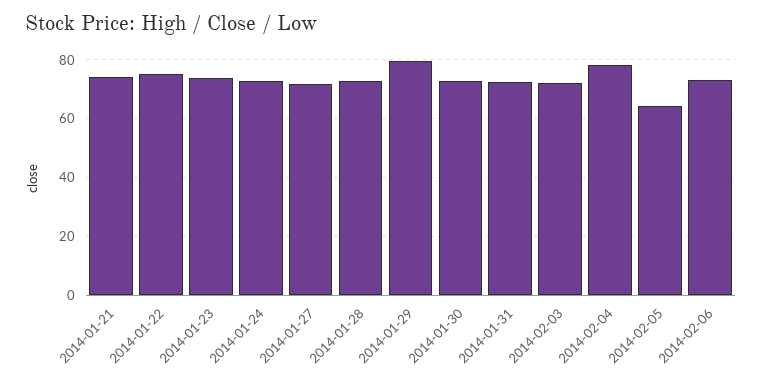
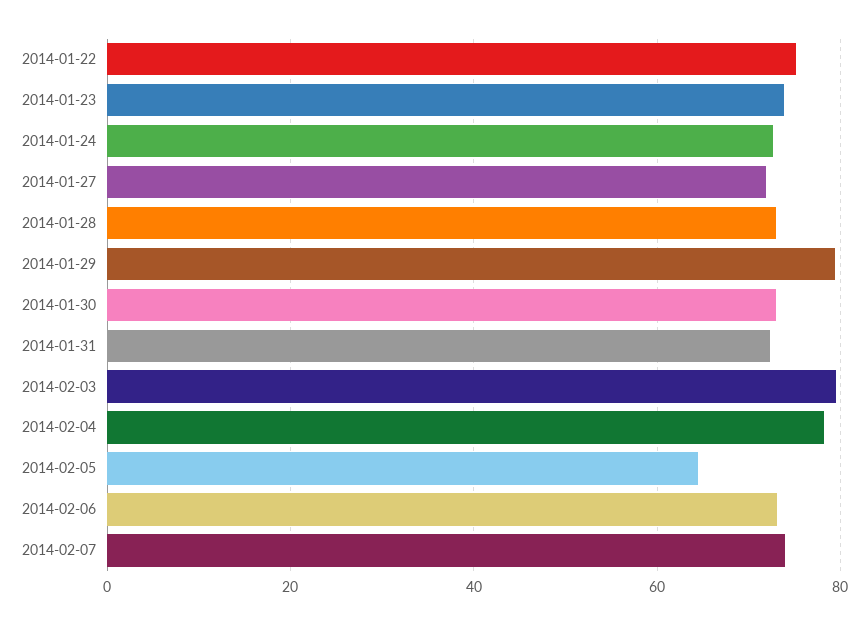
2014-01-21: 75 -> none
2014-02-03: 72.5 -> 80
2014-02-07: none -> 74

